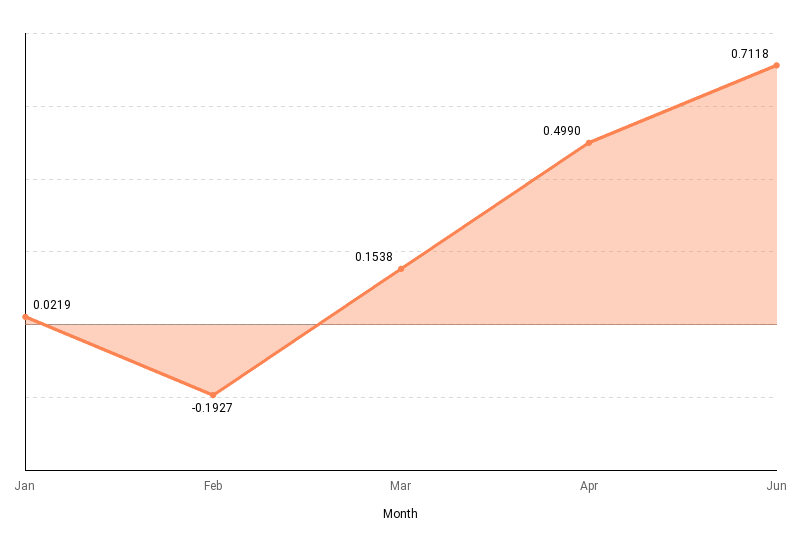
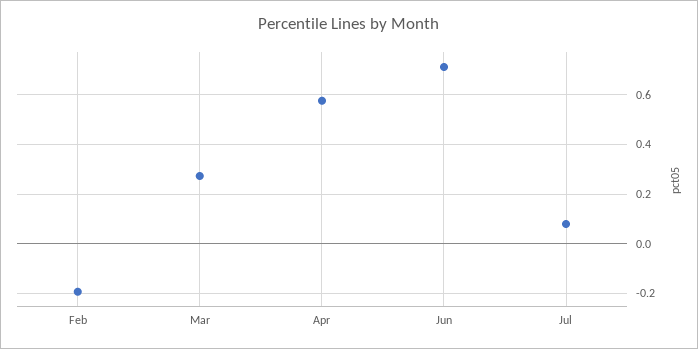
Jan: 0.0219 -> none
Mar: 0.1538 -> 0.275
Apr: 0.499 -> 0.575
Jul: none -> 0.075

